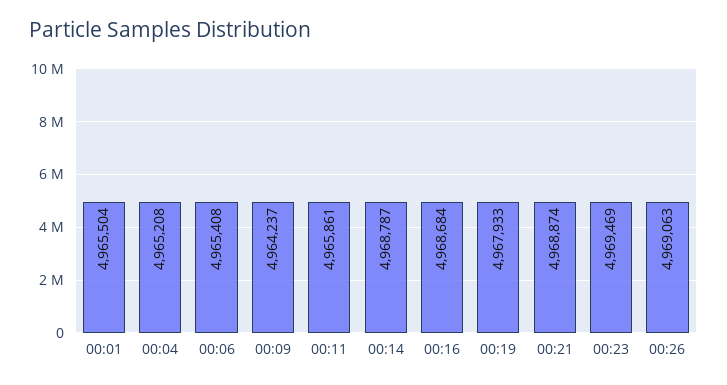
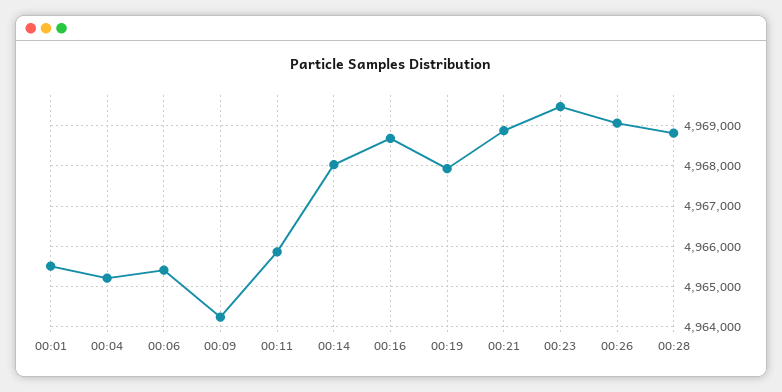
00:14: 4968787 -> 4968000
00:28: none -> 4968800

